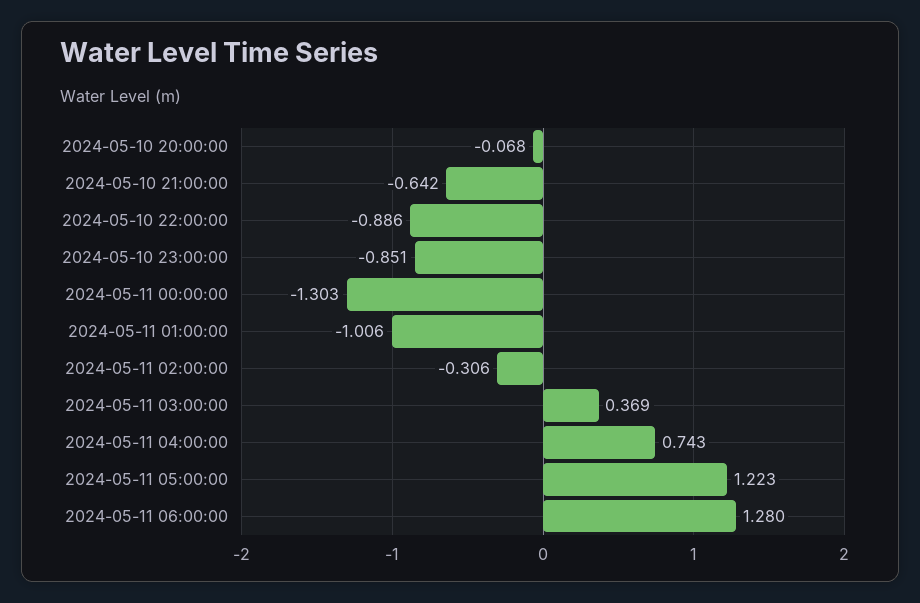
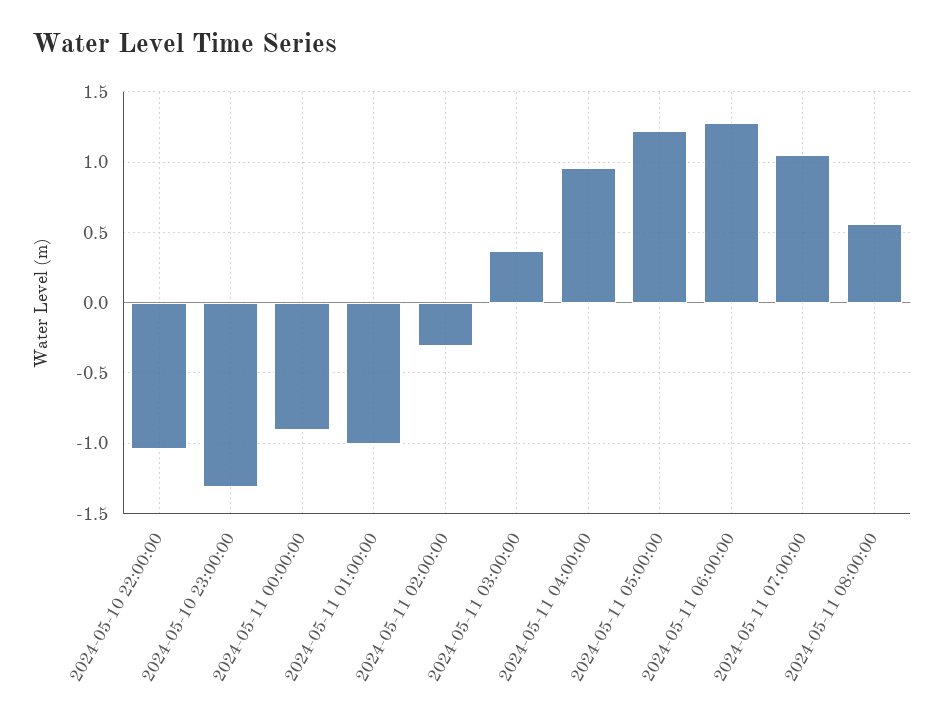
2024-05-10 20:00:00: -0.068 -> none
2024-05-10 21:00:00: -0.642 -> none
2024-05-10 22:00:00: -0.886 -> -1.05
2024-05-10 23:00:00: -0.851 -> -1.3
2024-05-11 00:00:00: -1.303 -> -0.9
2024-05-11 04:00:00: 0.743 -> 0.95
2024-05-11 07:00:00: none -> 1.05
2024-05-11 08:00:00: none -> 0.55

